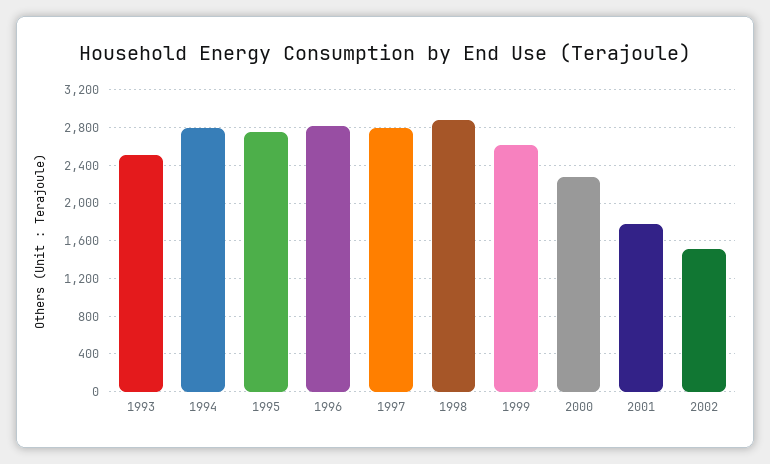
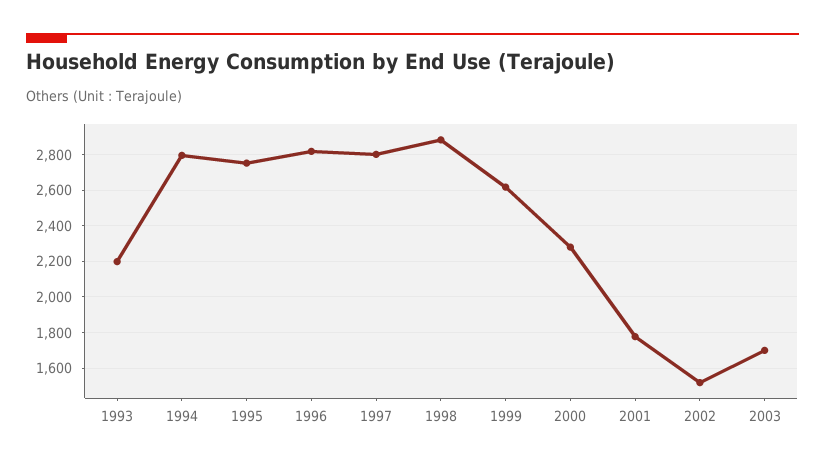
1993: 2500 -> 2200
2003: none -> 1700

